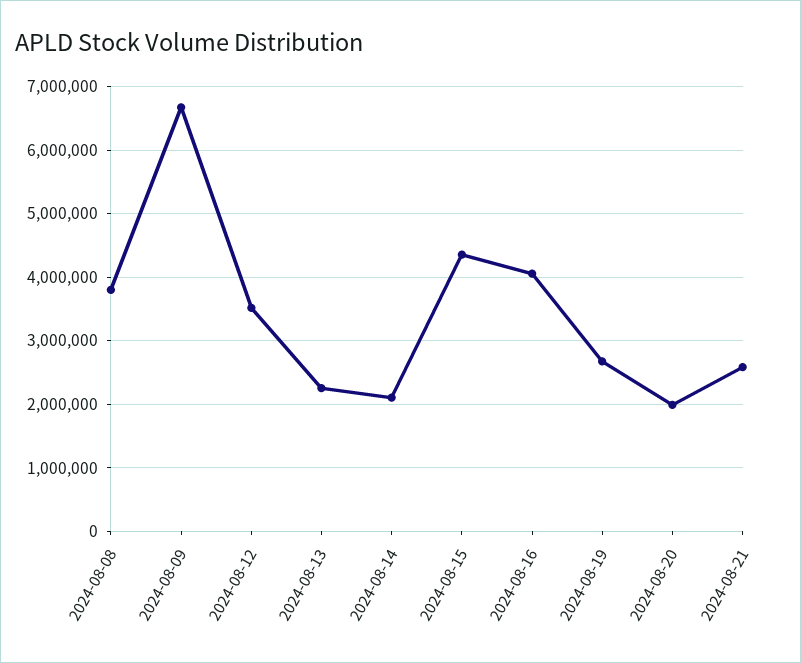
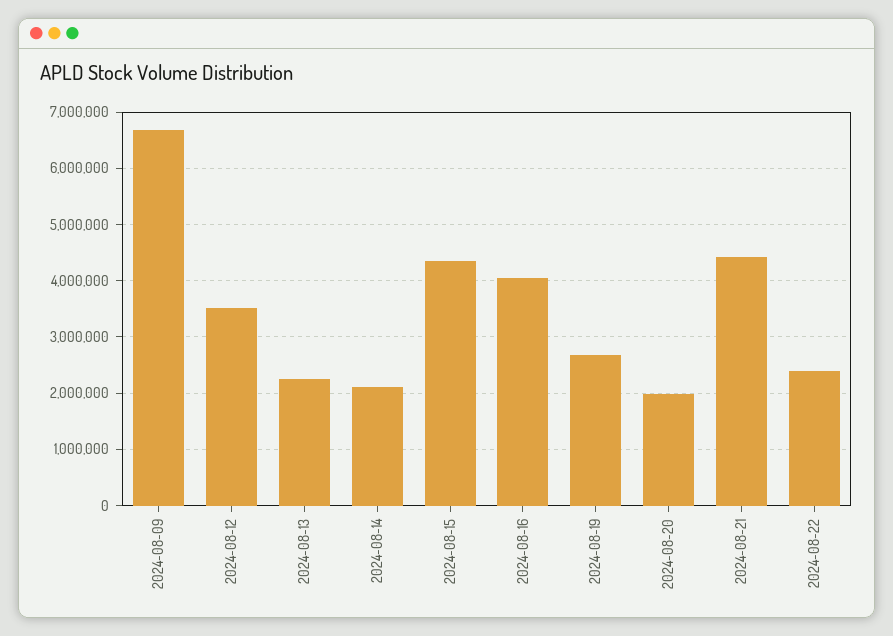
2024-08-08: 3800000 -> none
2024-08-21: 2600000 -> 4400000
2024-08-22: none -> 2400000

